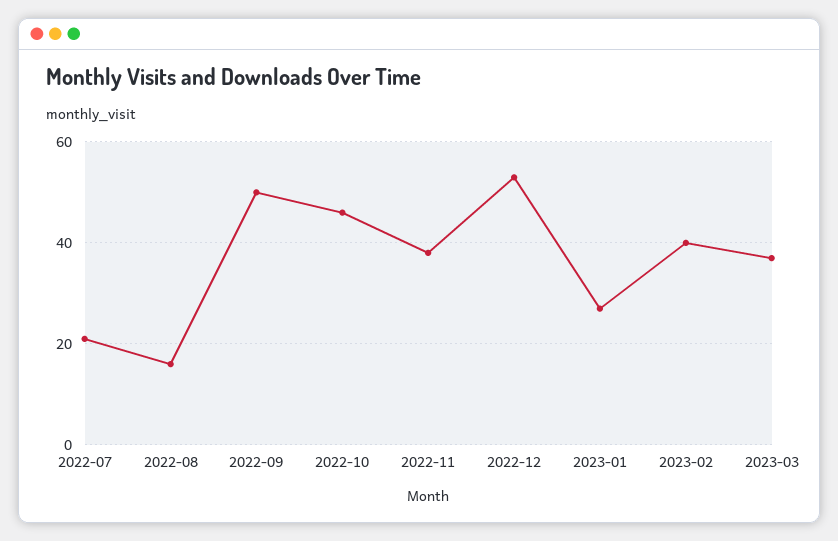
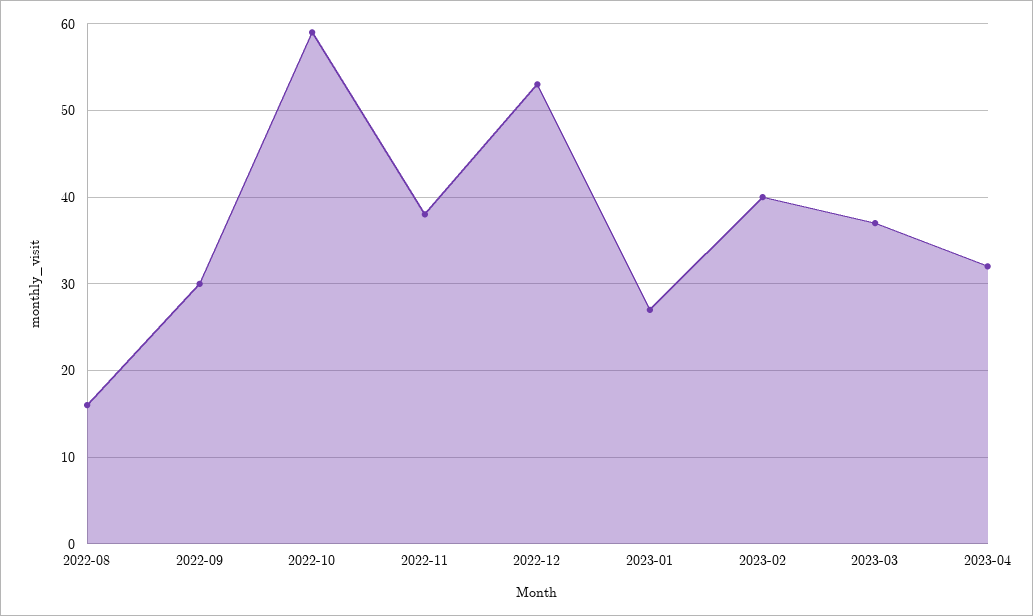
2022-07: 20 -> none
2022-09: 50 -> 30
2022-10: 45 -> 59
2023-04: none -> 32

